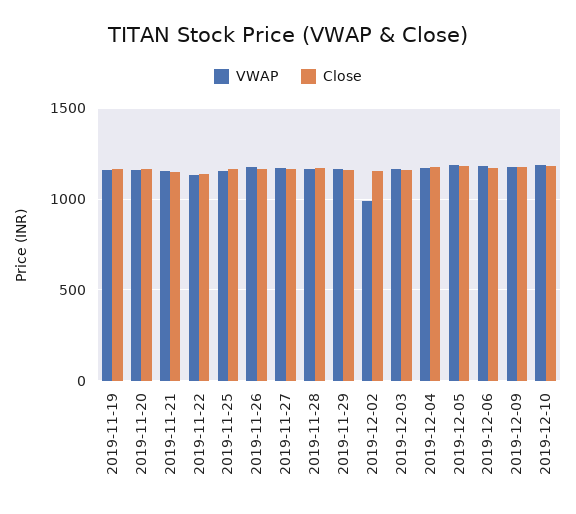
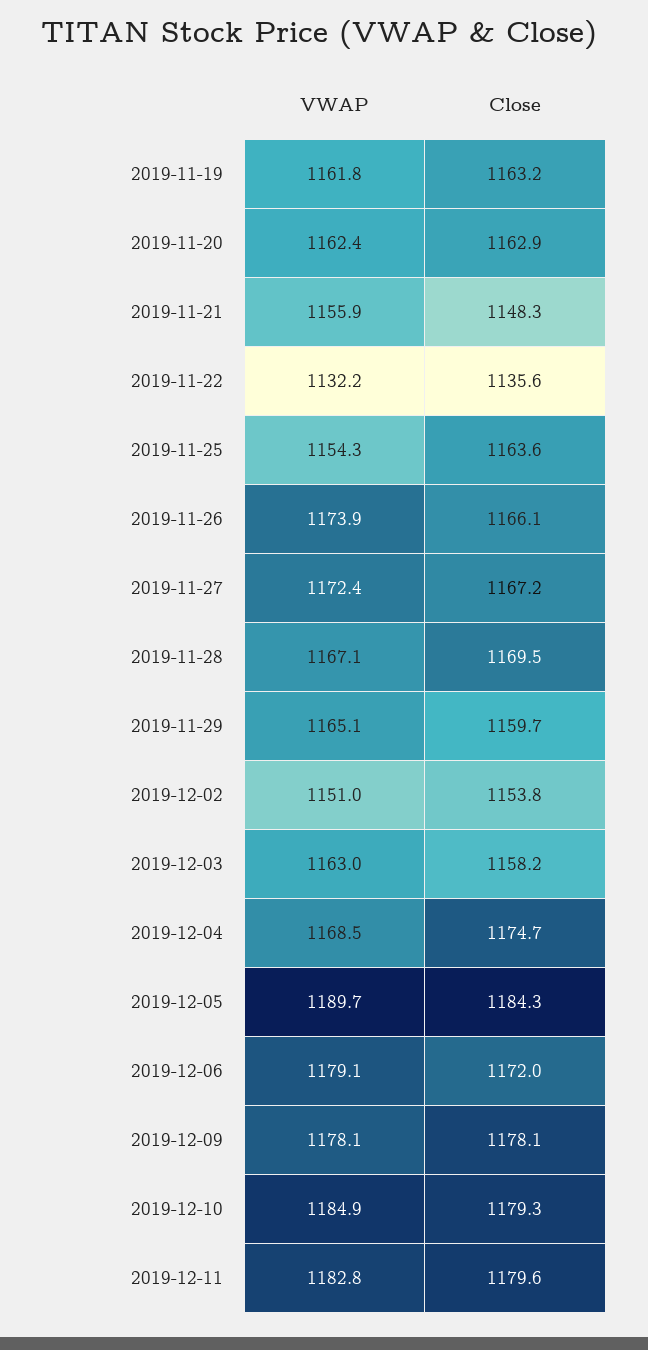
VWAP, 2019-12-02: 1000 -> 1151
VWAP, 2019-12-11: none -> 1182.8
Close, 2019-12-11: none -> 1179.6

